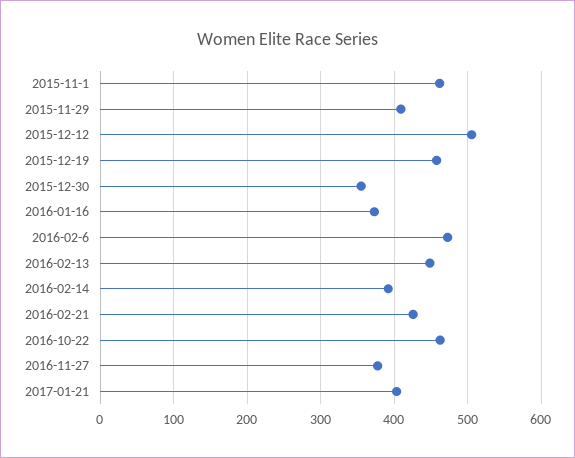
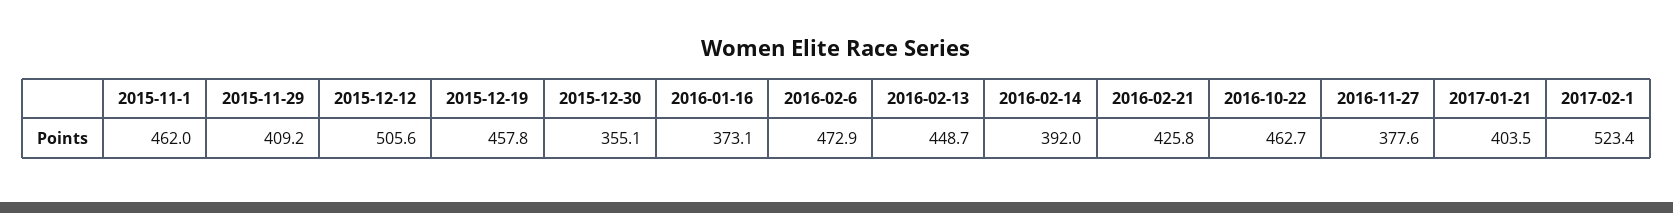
2017-02-1: none -> 523.4

